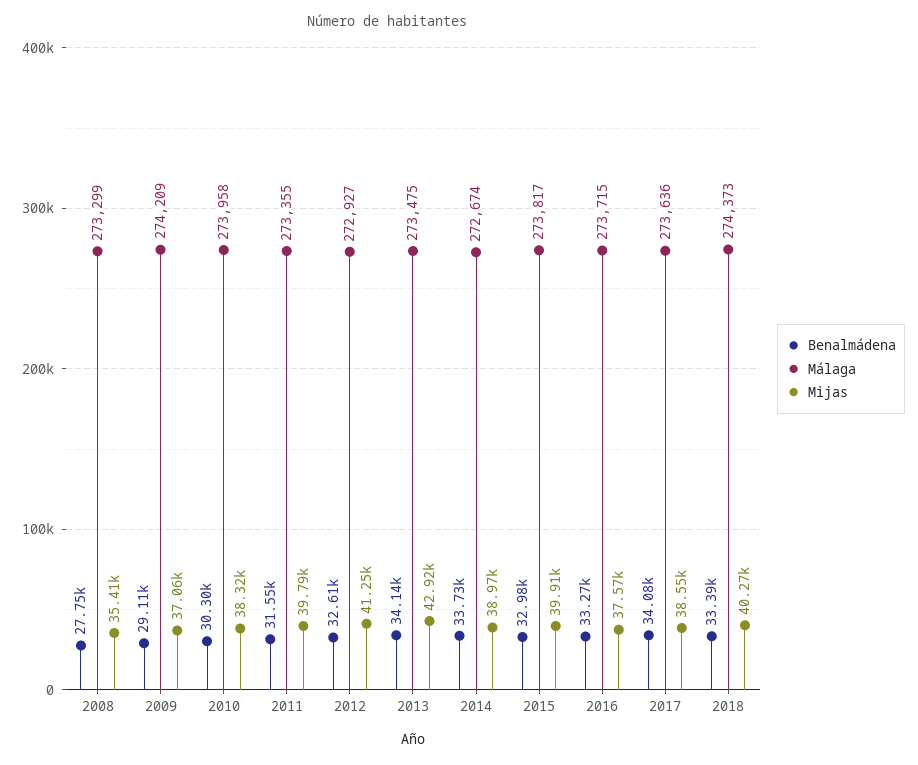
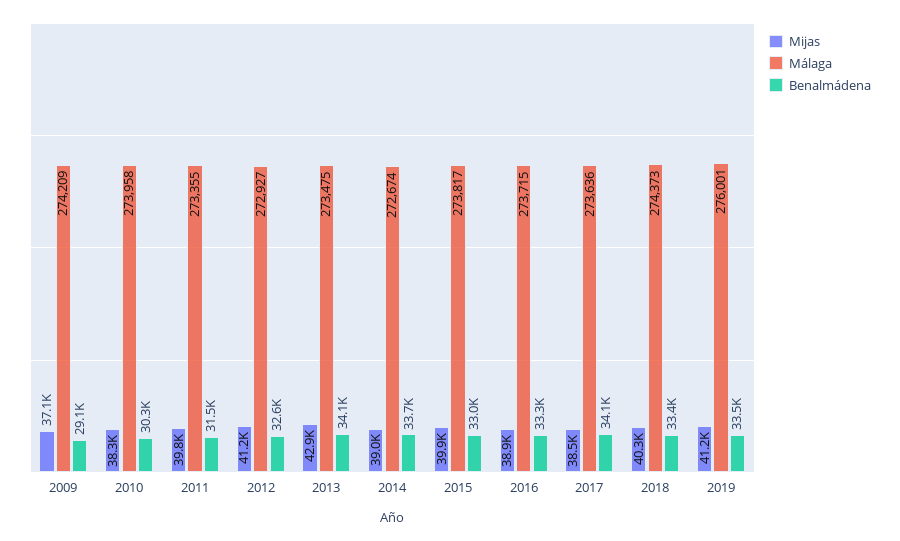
Benalmádena, 2008: 27750 -> none
Málaga, 2008: 273299 -> none
Mijas, 2008: 35410 -> none
Mijas, 2016: 37570 -> 38900
Mijas, 2019: none -> 41200
Málaga, 2019: none -> 276001
Benalmádena, 2019: none -> 33500

